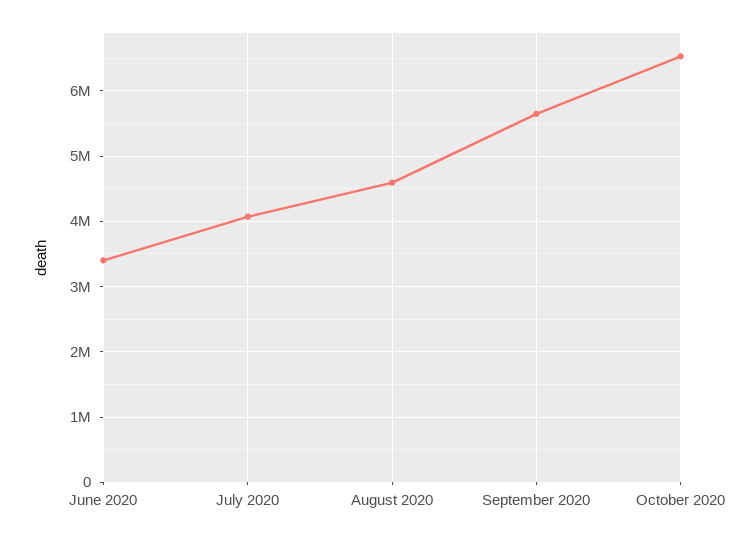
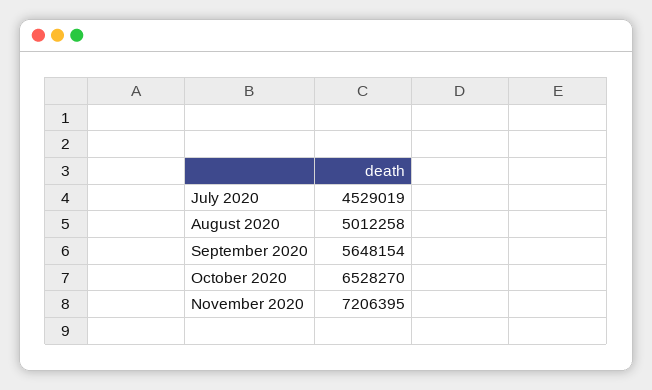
June 2020: 3400000 -> none
July 2020: 4100000 -> 4529019
August 2020: 4600000 -> 5012258
November 2020: none -> 7206395

